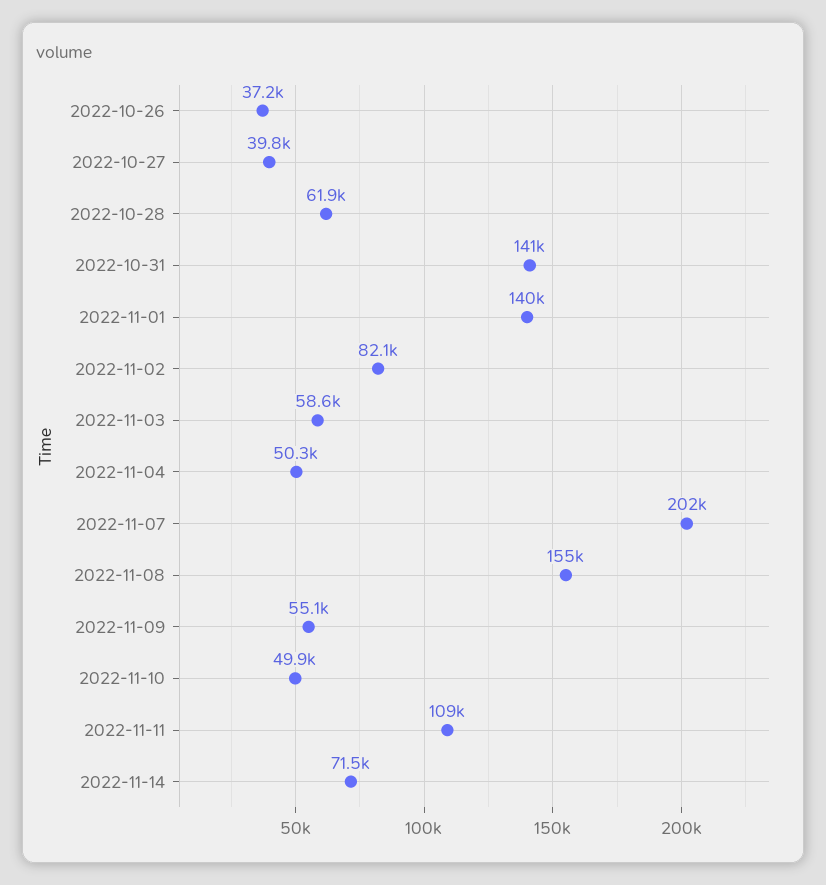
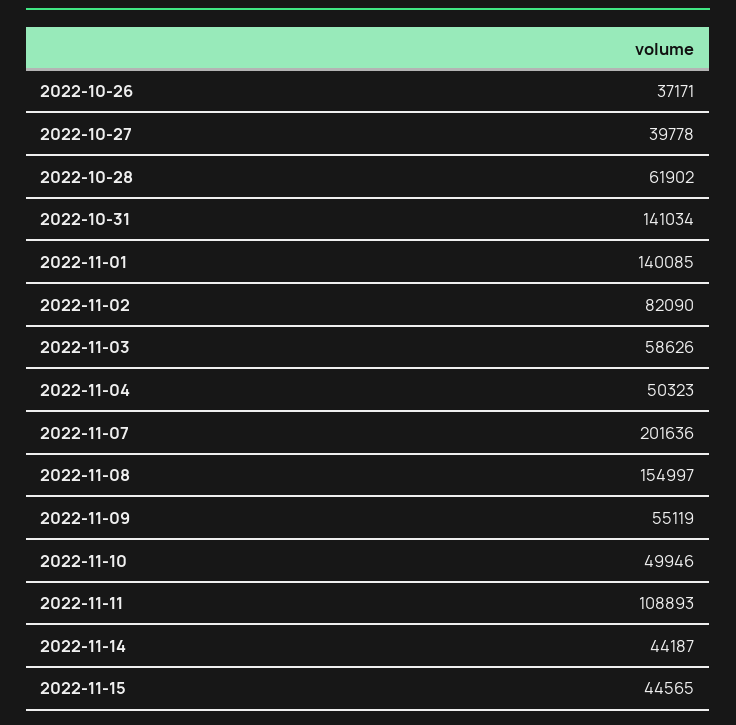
2022-11-14: 71500 -> 44187
2022-11-15: none -> 44565

